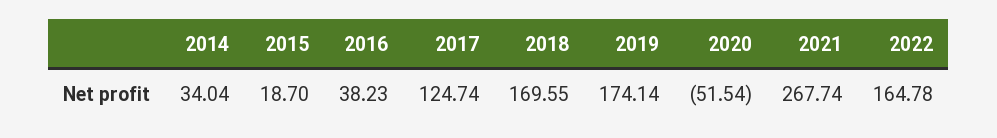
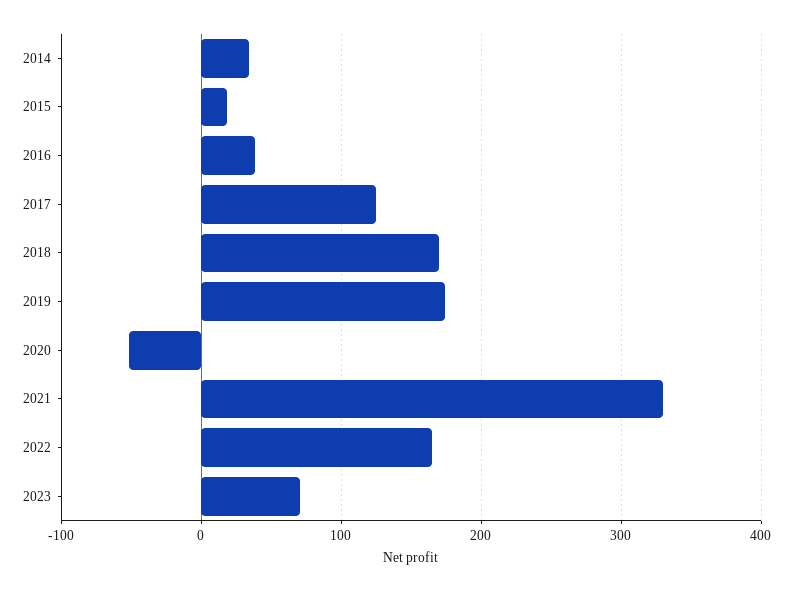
2021: 267.74 -> 330
2023: none -> 70

